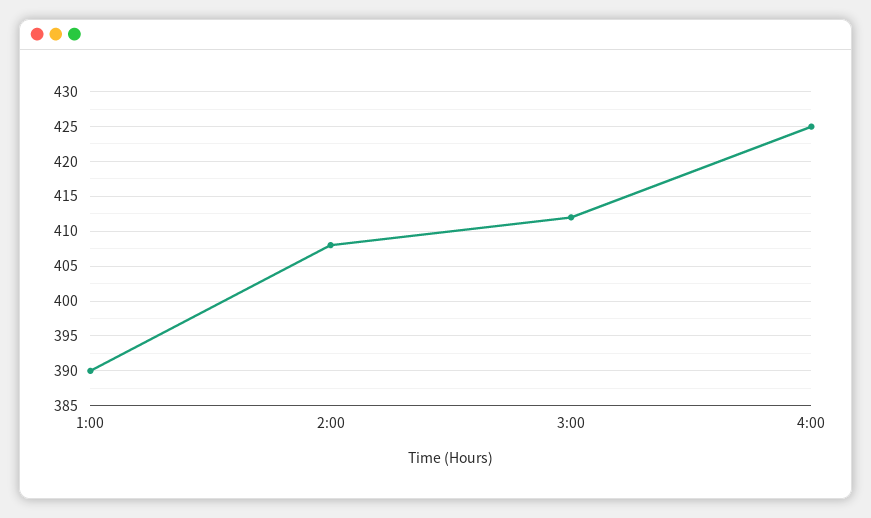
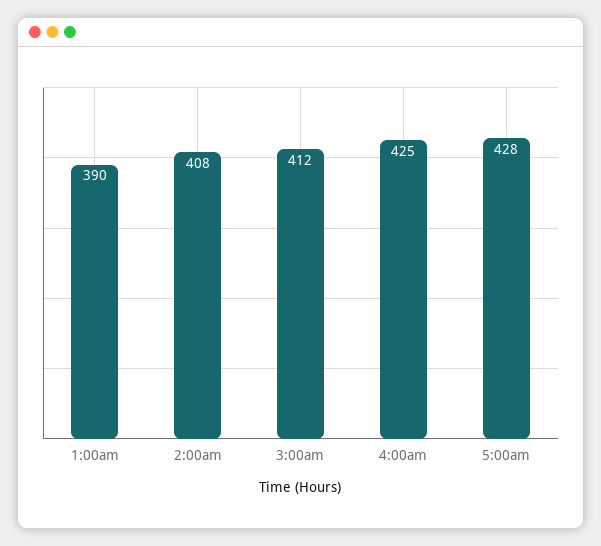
5:00am: none -> 428

